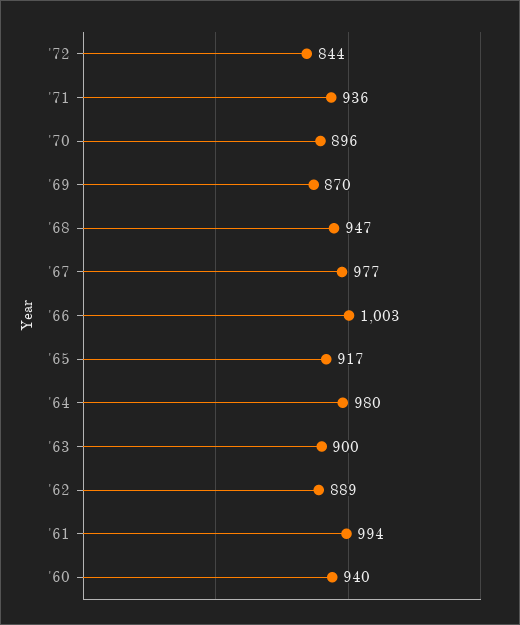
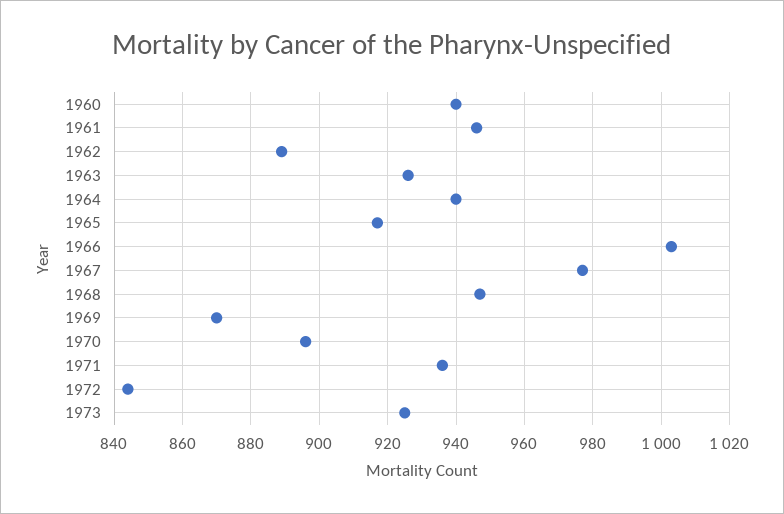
'64: 980 -> 940
'63: 900 -> 925
'61: 994 -> 945
1973: none -> 925

